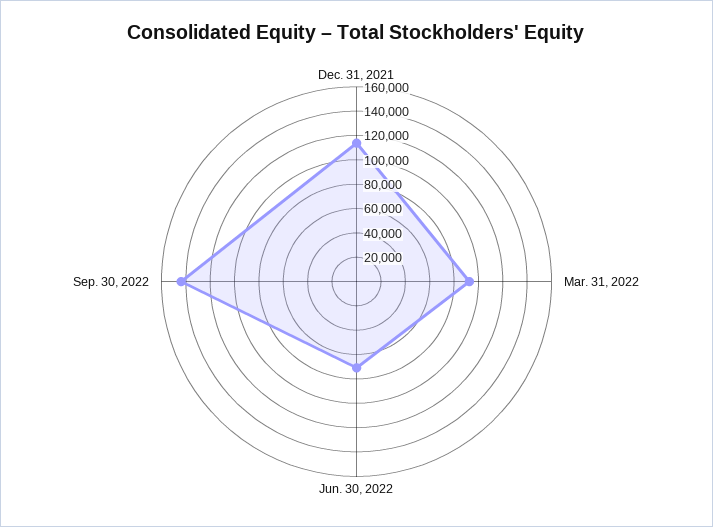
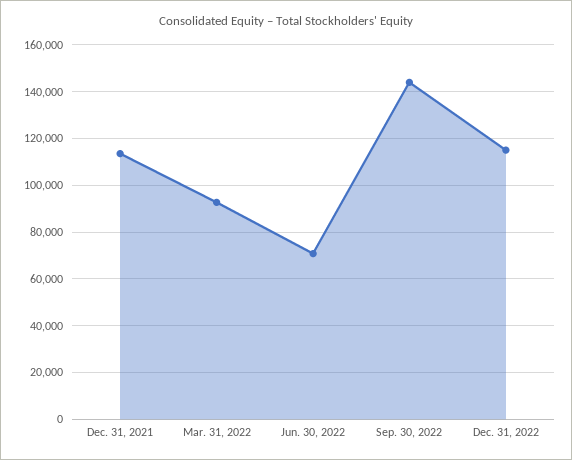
Dec. 31, 2022: none -> 115000

